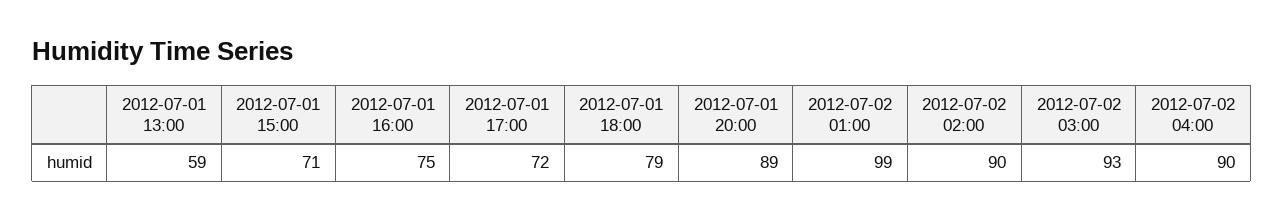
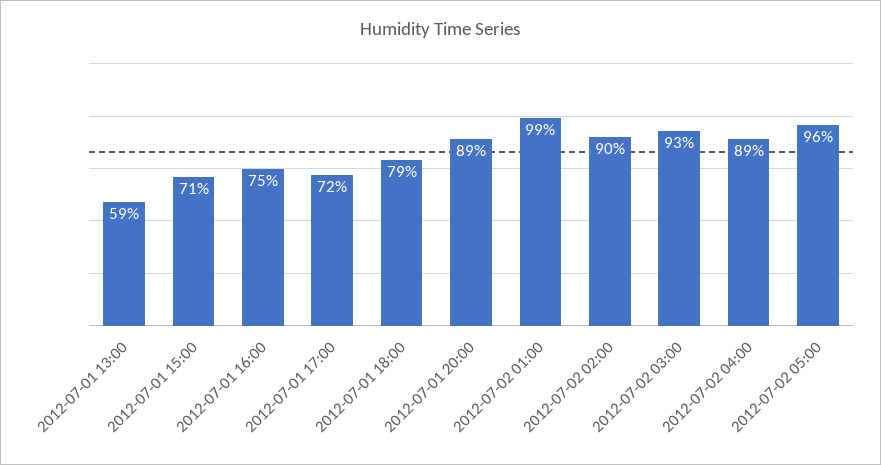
2012-07-02 04:00: 90 -> 89
2012-07-02 05:00: none -> 96

